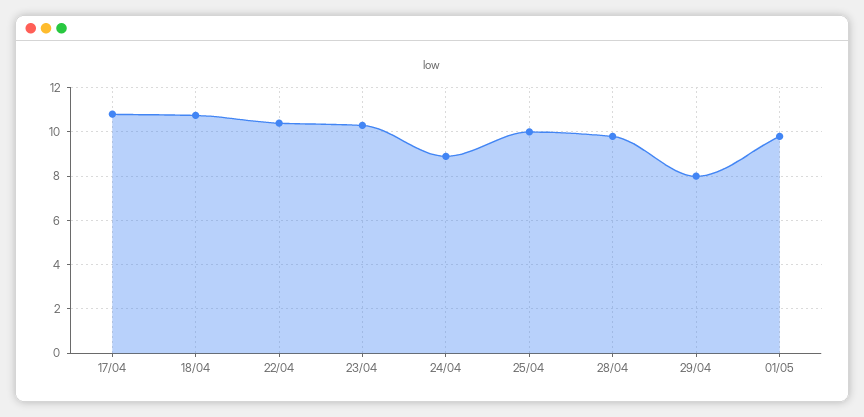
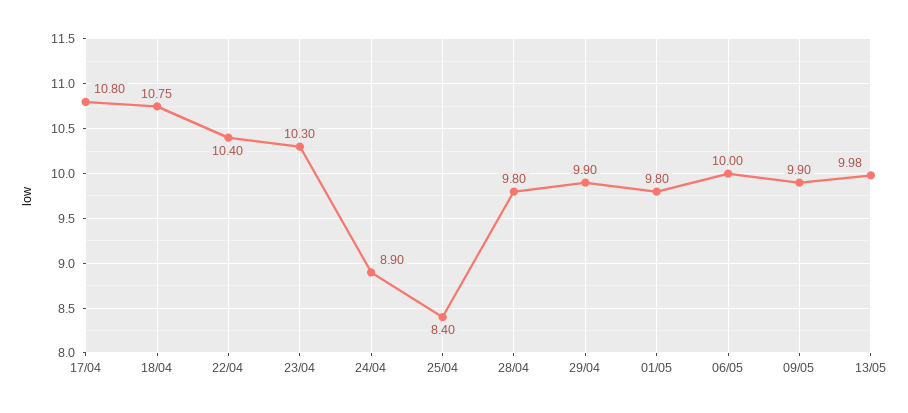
25/04: 10 -> 8.4
29/04: 8 -> 9.9
06/05: none -> 10
09/05: none -> 9.9
13/05: none -> 9.98

